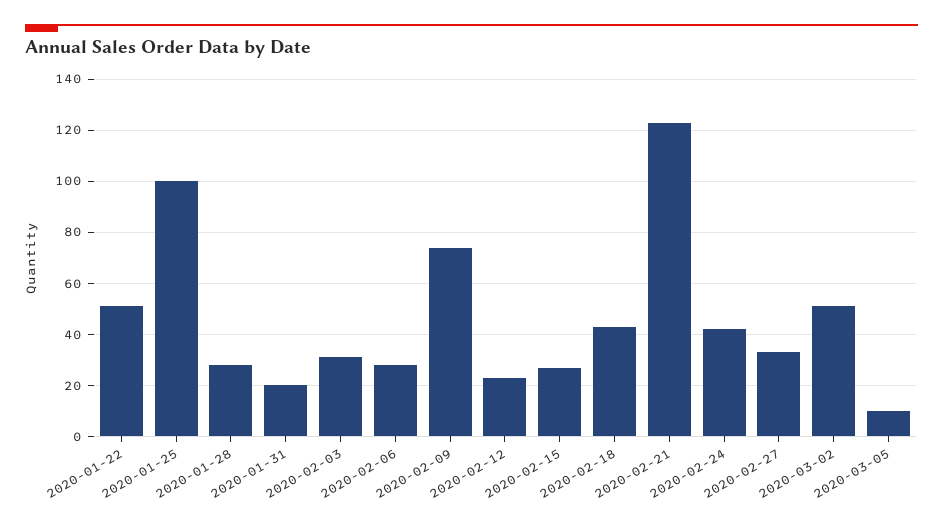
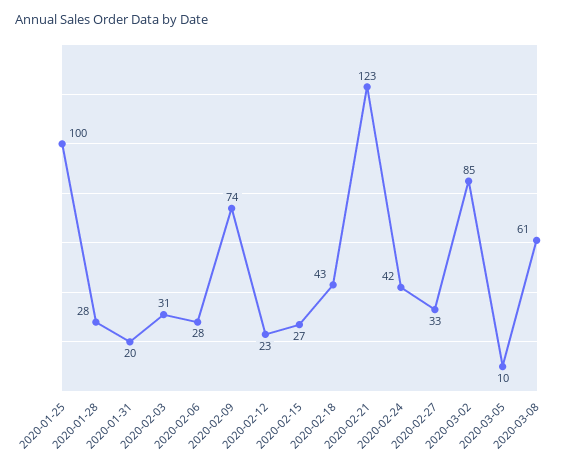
2020-01-22: 50 -> none
2020-03-02: 50 -> 85
2020-03-08: none -> 61

